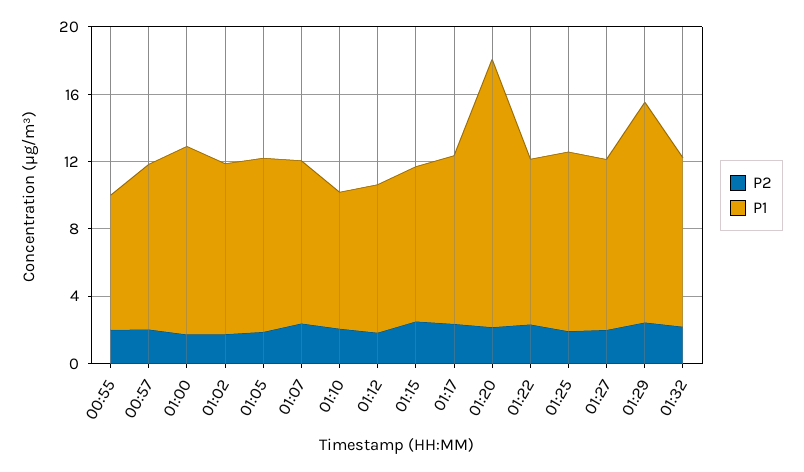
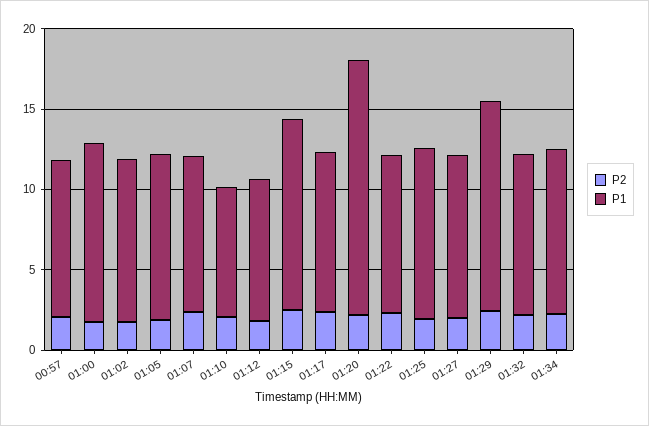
P2, 00:55: 2 -> none
P1, 00:55: 8 -> none
P1, 01:15: 9 -> 12
P2, 01:34: none -> 2
P1, 01:34: none -> 10

